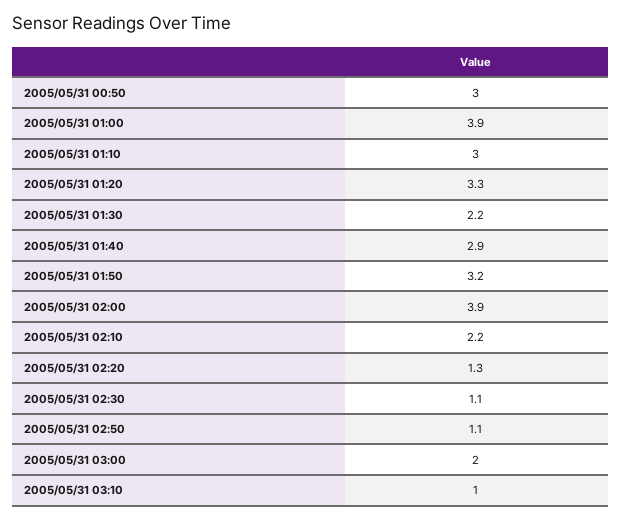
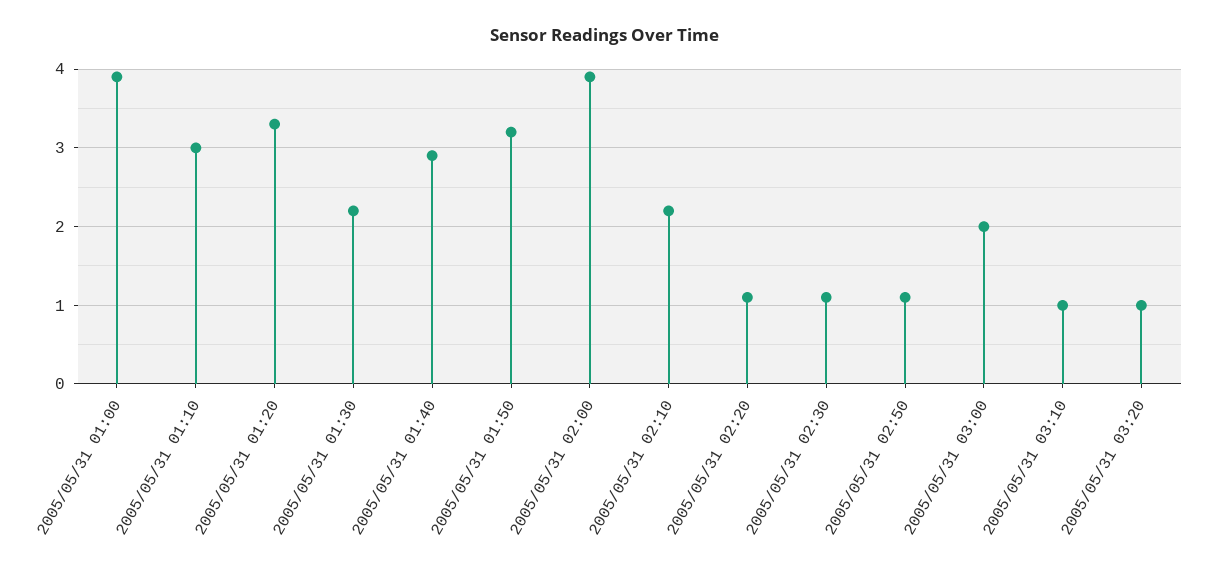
2005/05/31 00:50: 3 -> none
2005/05/31 02:20: 1.3 -> 1.1
2005/05/31 03:20: none -> 1

